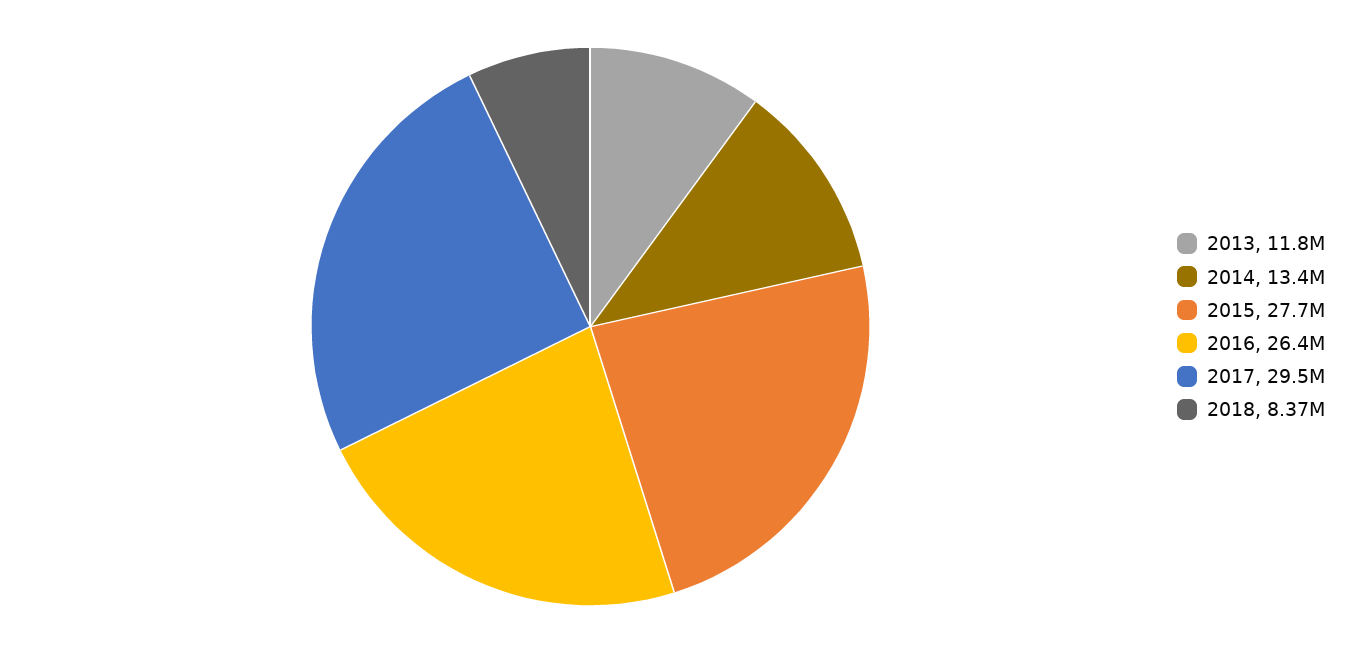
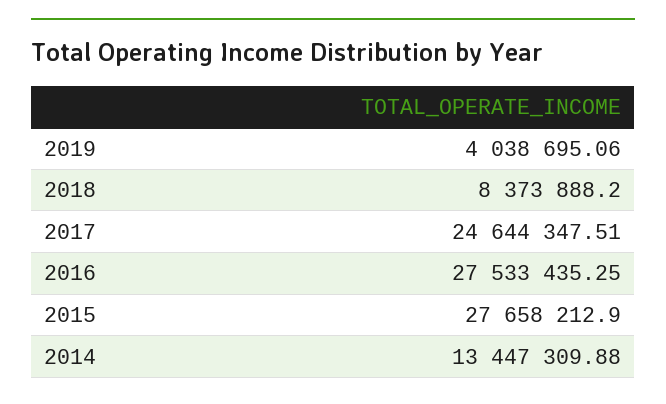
2013: 11800000 -> none
2016: 26400000 -> 27533435.25
2017: 29500000 -> 24644347.51
2019: none -> 4038695.06

